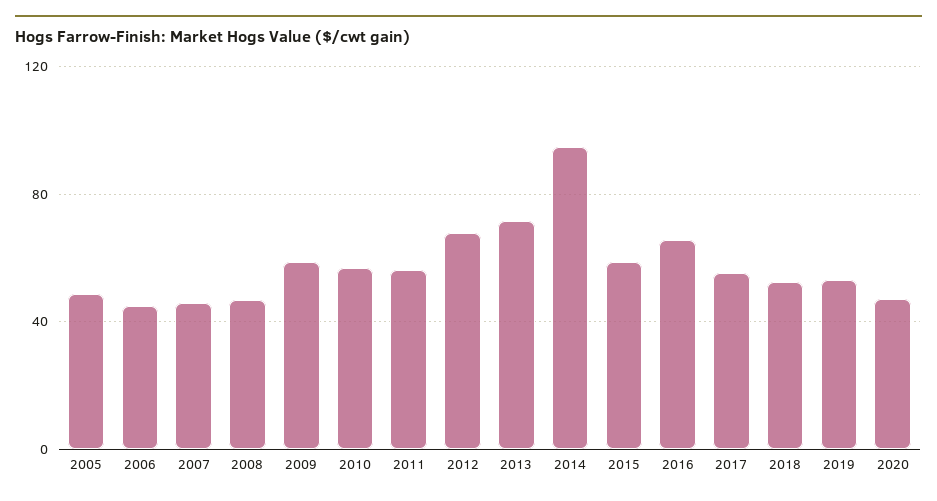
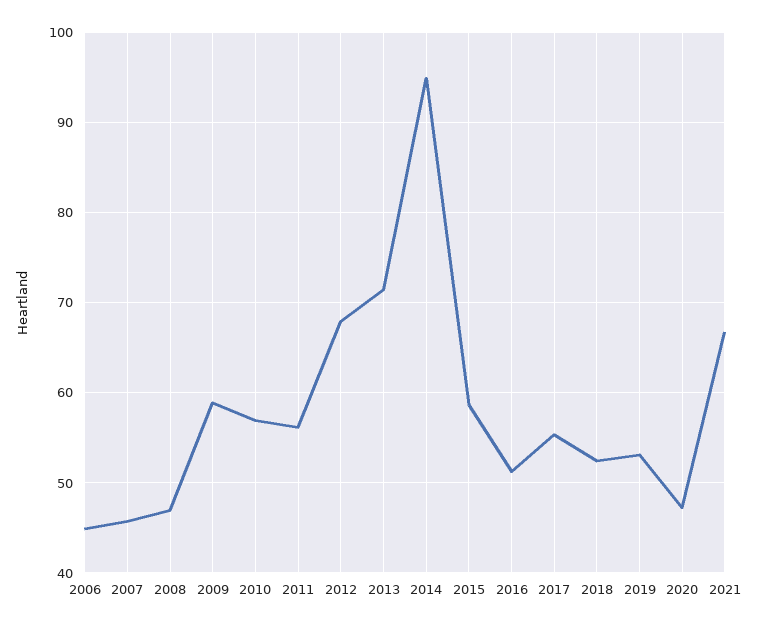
2005: 50 -> none
2016: 65 -> 51
2021: none -> 67

